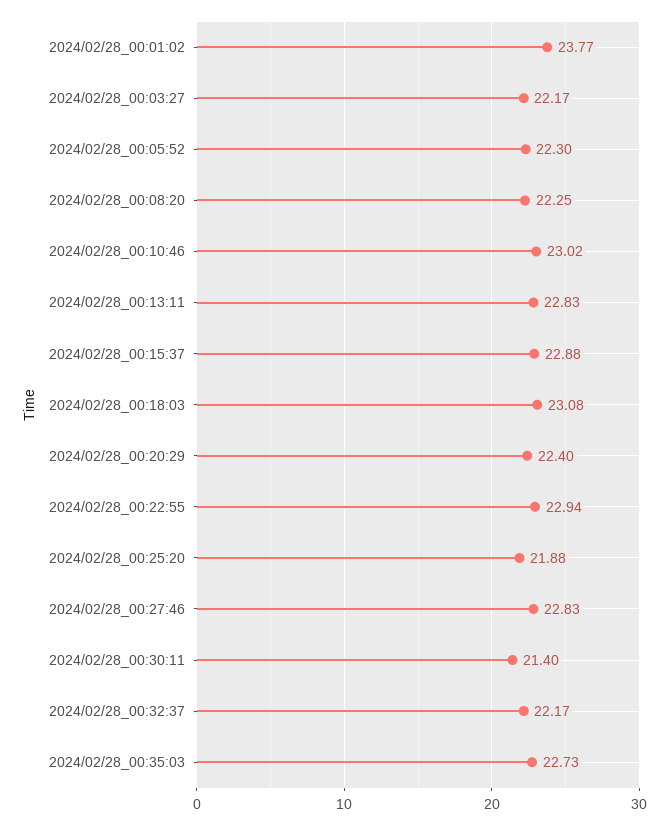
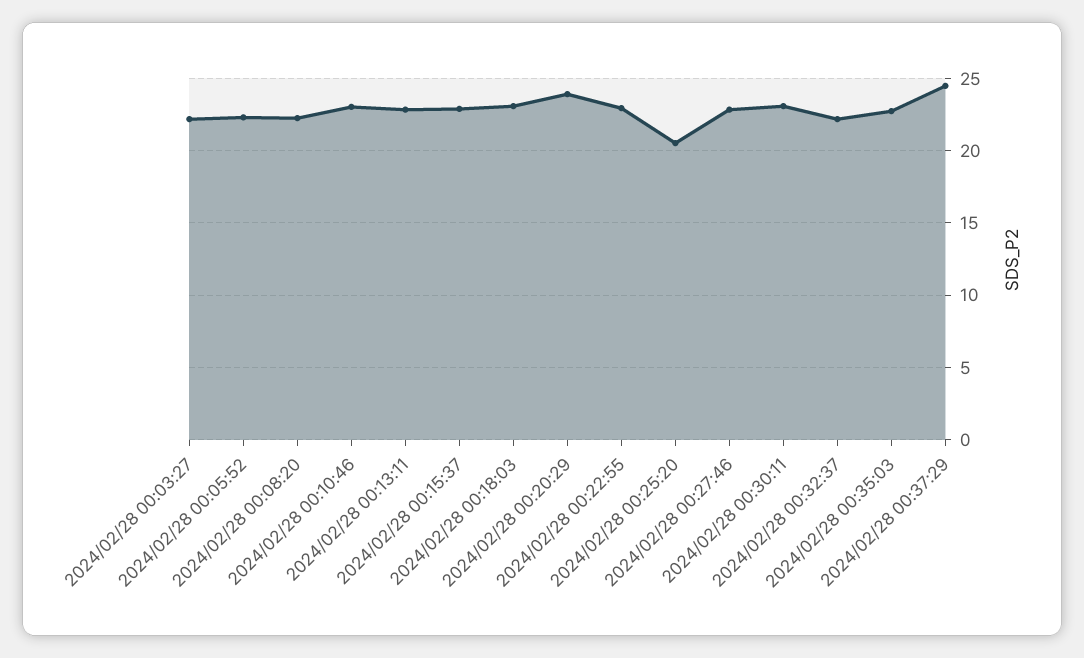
2024/02/28_00:01:02: 23.77 -> none
2024/02/28_00:20:29: 22.4 -> 24
2024/02/28_00:25:20: 21.88 -> 20.5
2024/02/28_00:30:11: 21.4 -> 23
2024/02/28 00:37:29: none -> 24.5

